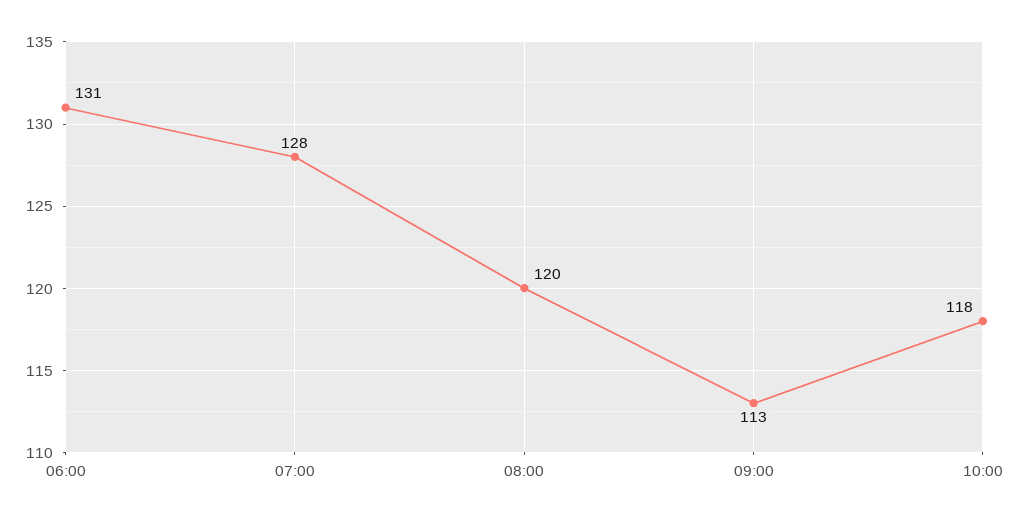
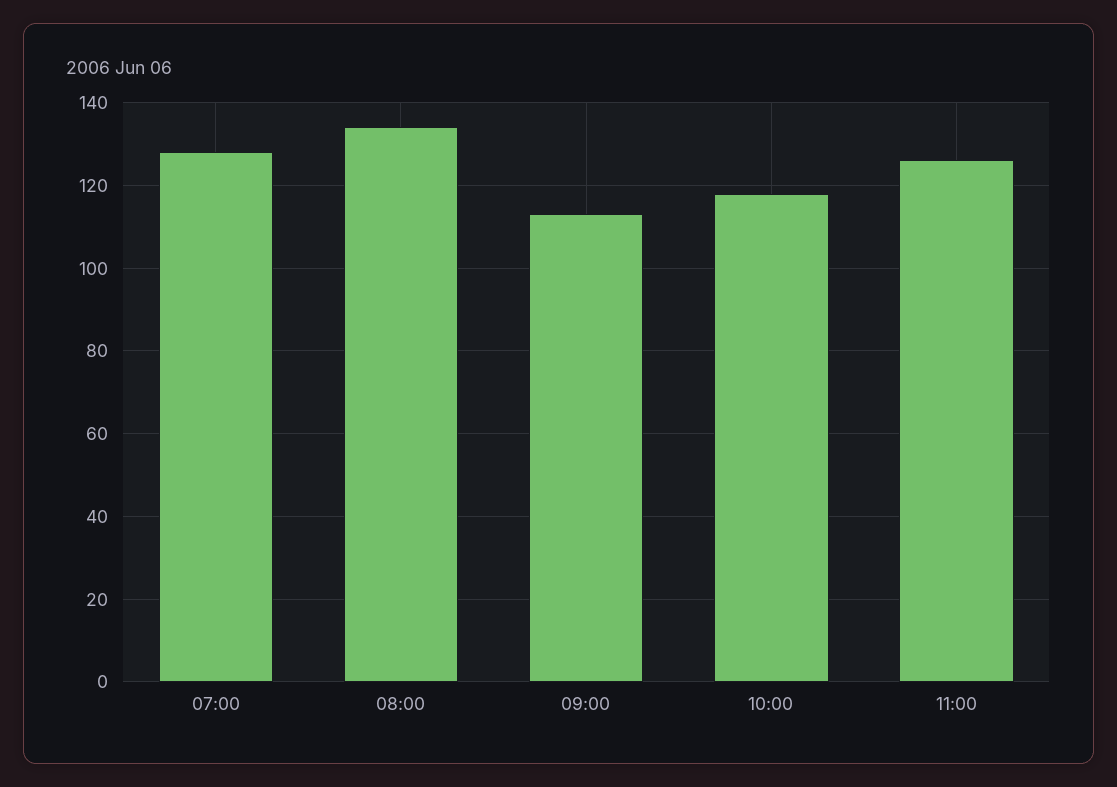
06:00: 131 -> none
08:00: 120 -> 135
11:00: none -> 125

